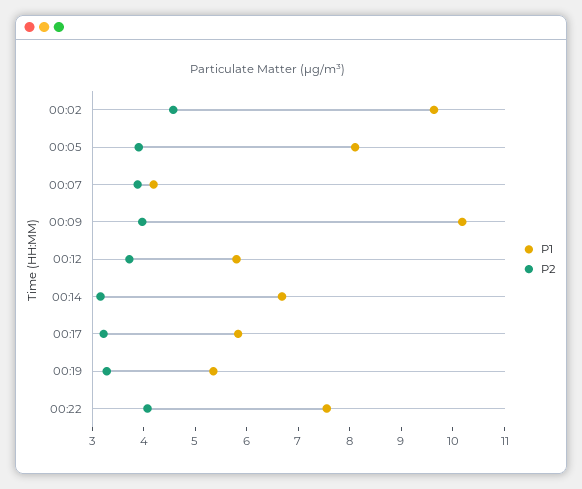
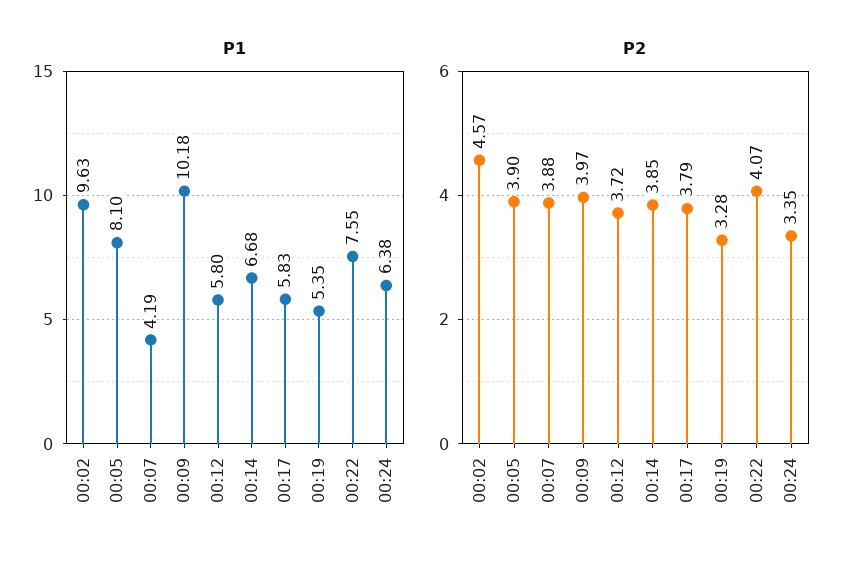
P2, 00:14: 3.2 -> 3.85
P2, 00:17: 3.2 -> 3.79
P1, 00:24: none -> 6.38
P2, 00:24: none -> 3.35

